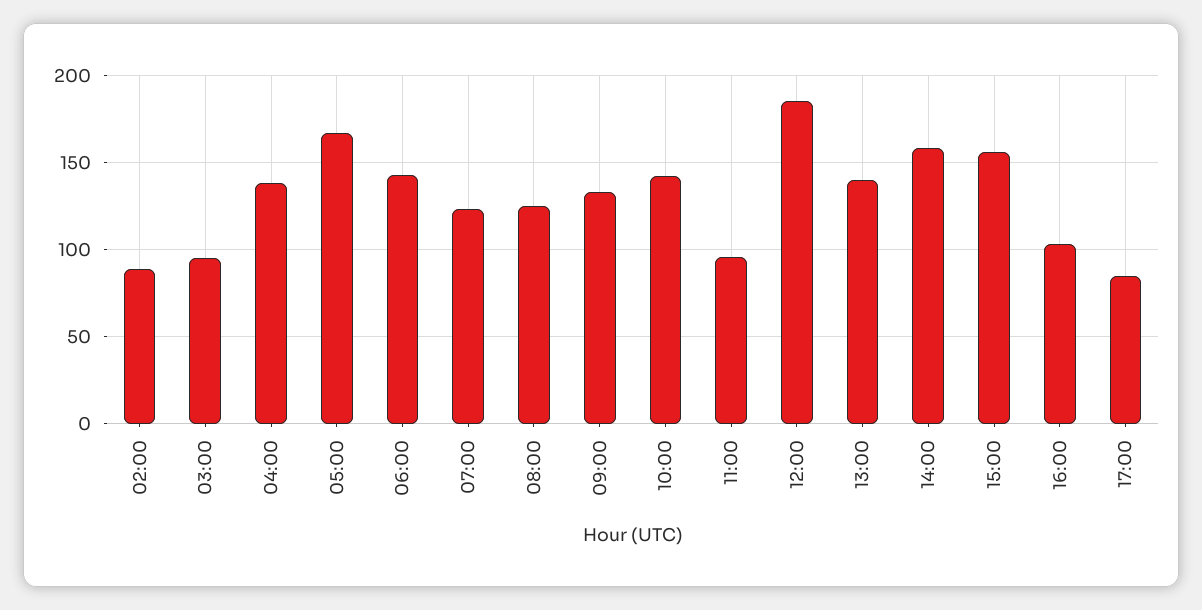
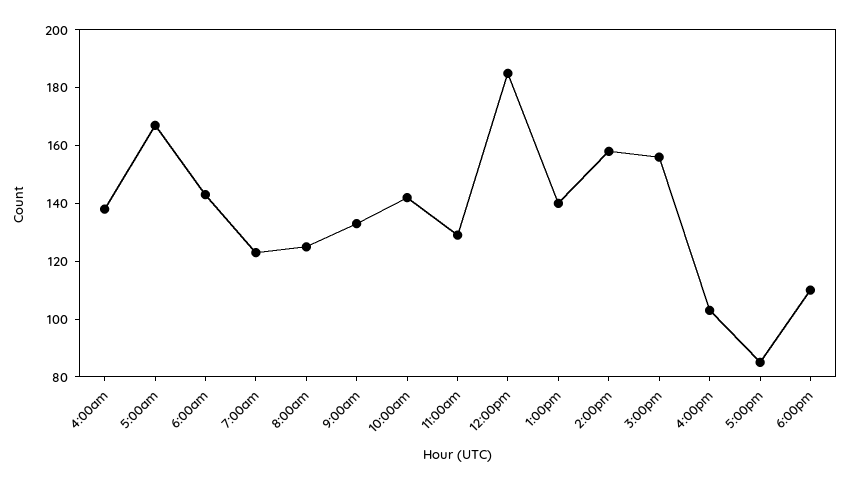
02:00: 90 -> none
03:00: 95 -> none
11:00: 95 -> 130
6:00pm: none -> 110

